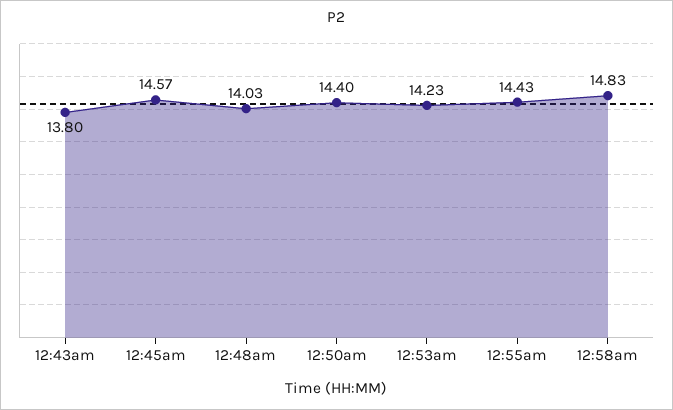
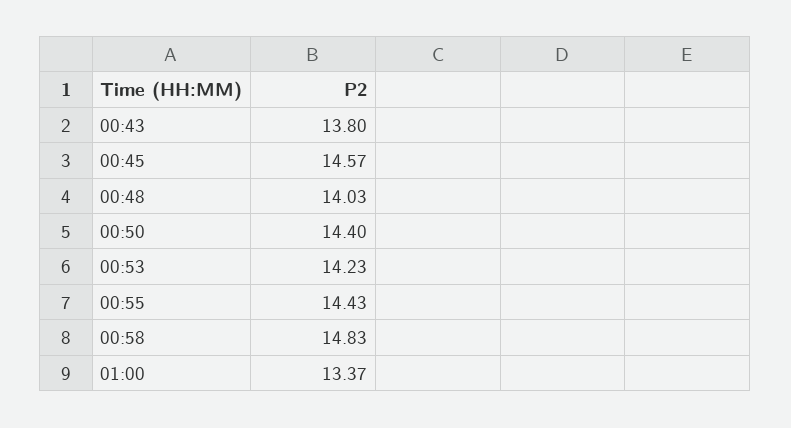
01:00: none -> 13.37

